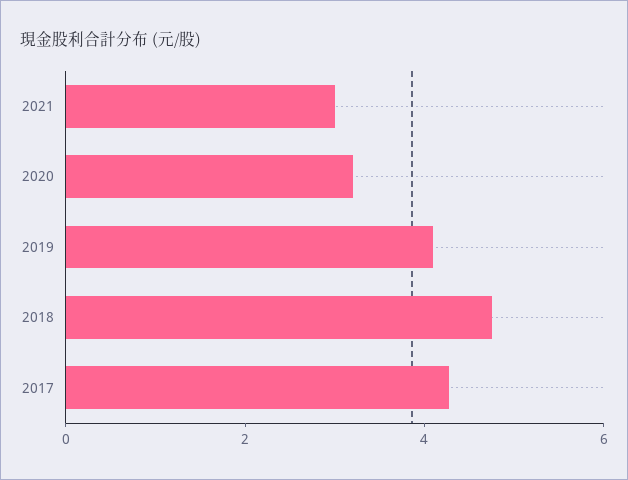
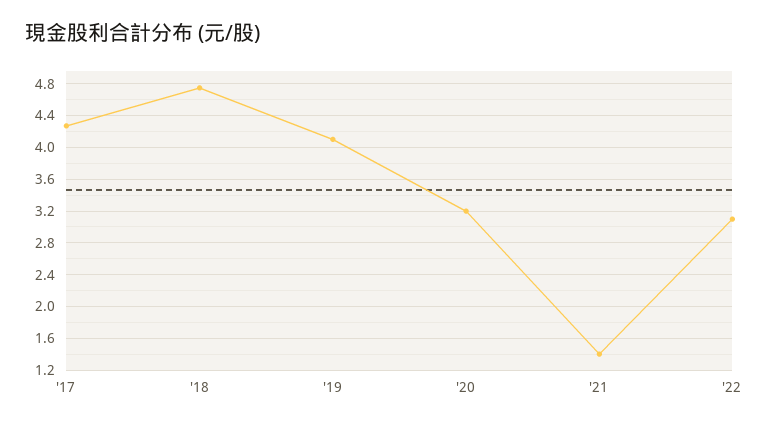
2021: 3 -> 1.4
'22: none -> 3.1

